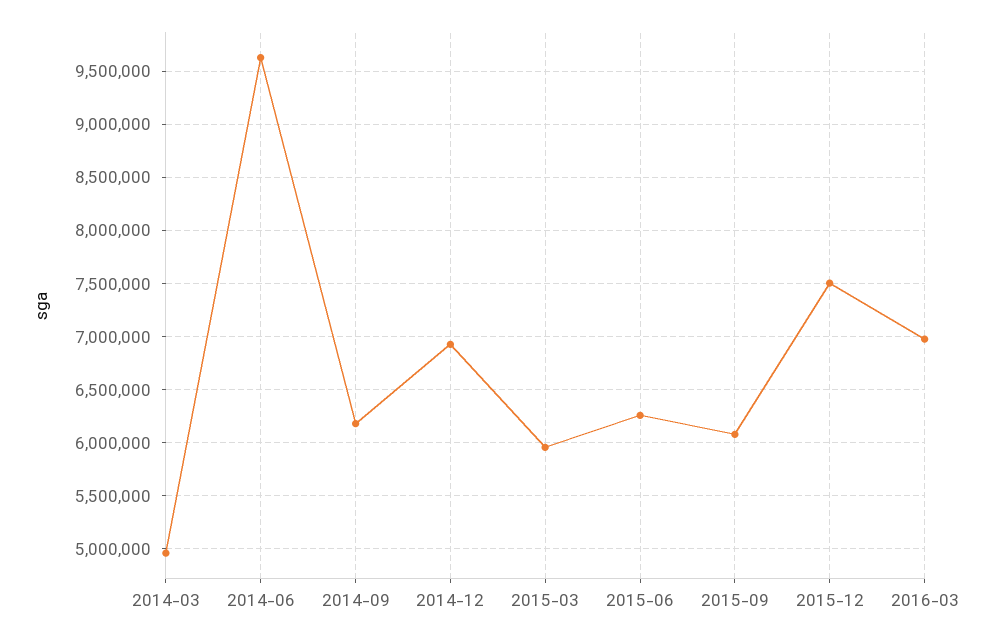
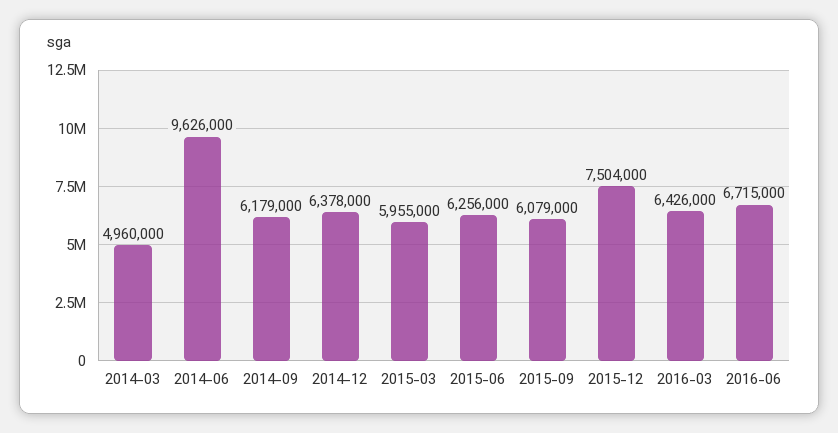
2014-12: 6900000 -> 6378000
2016-03: 7000000 -> 6426000
2016-06: none -> 6715000

